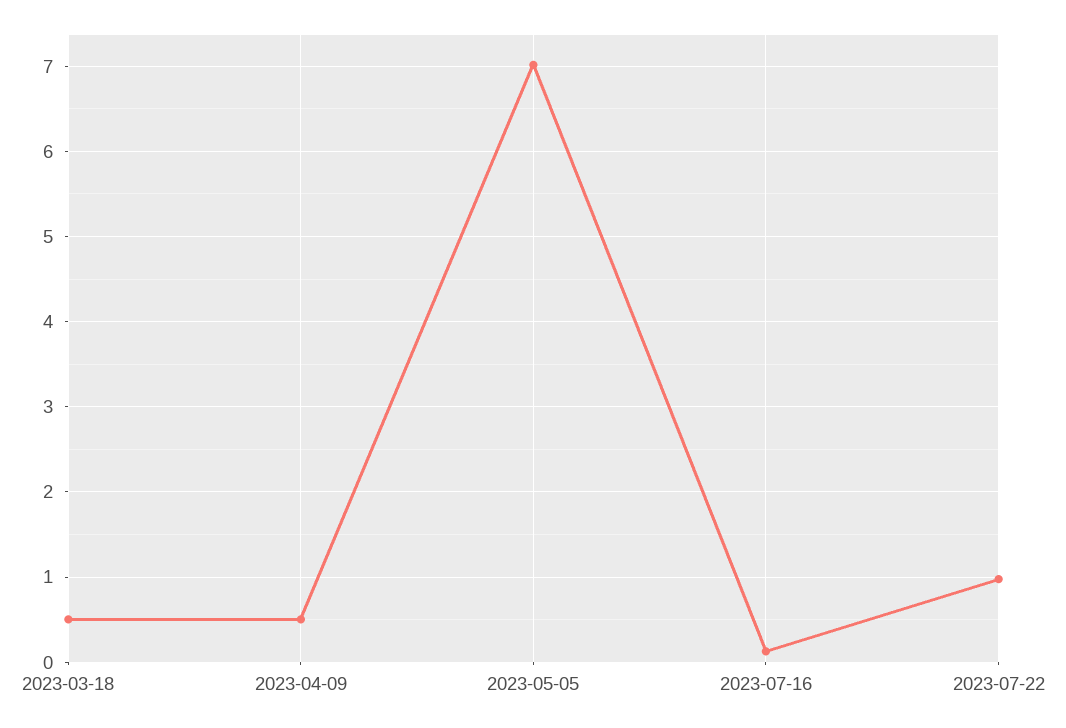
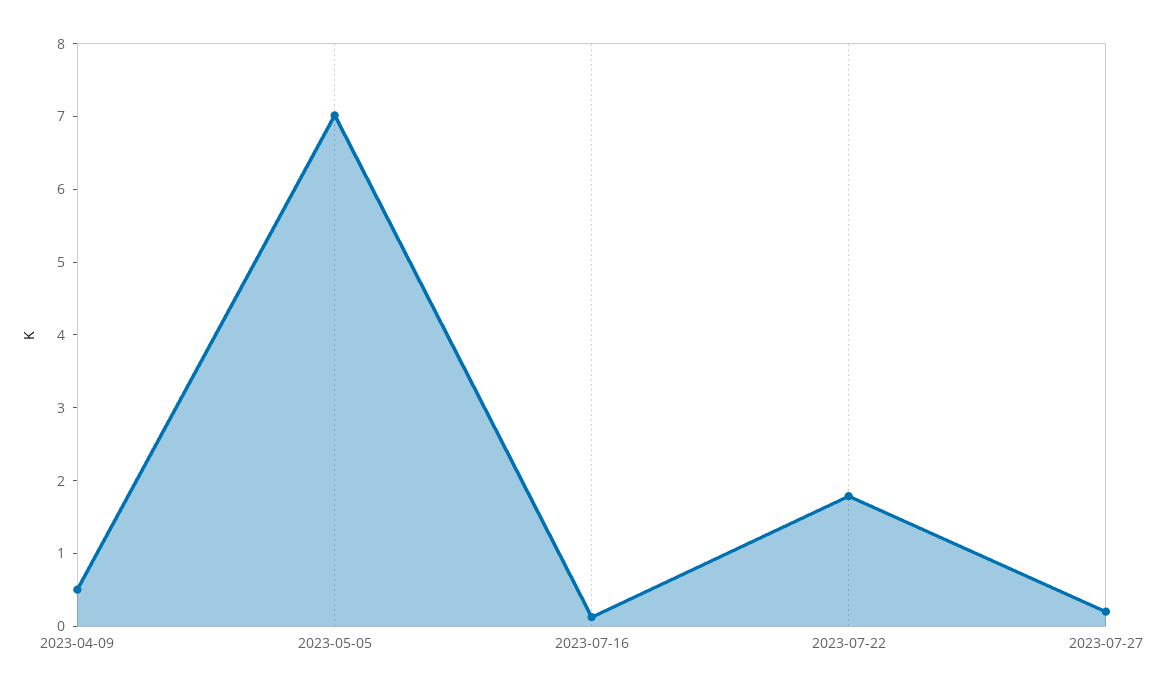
2023-03-18: 0.5 -> none
2023-07-22: 1 -> 1.8
2023-07-27: none -> 0.2

